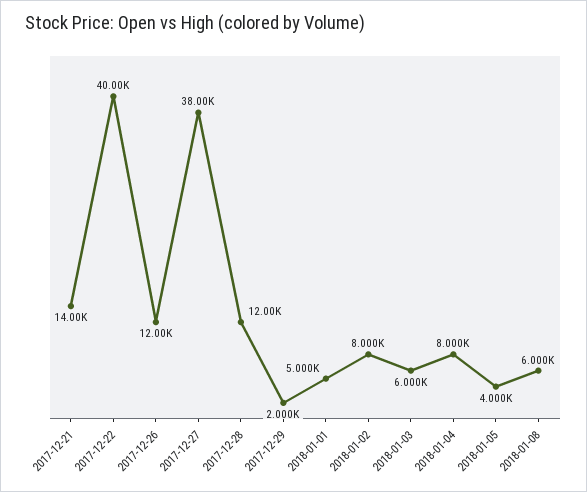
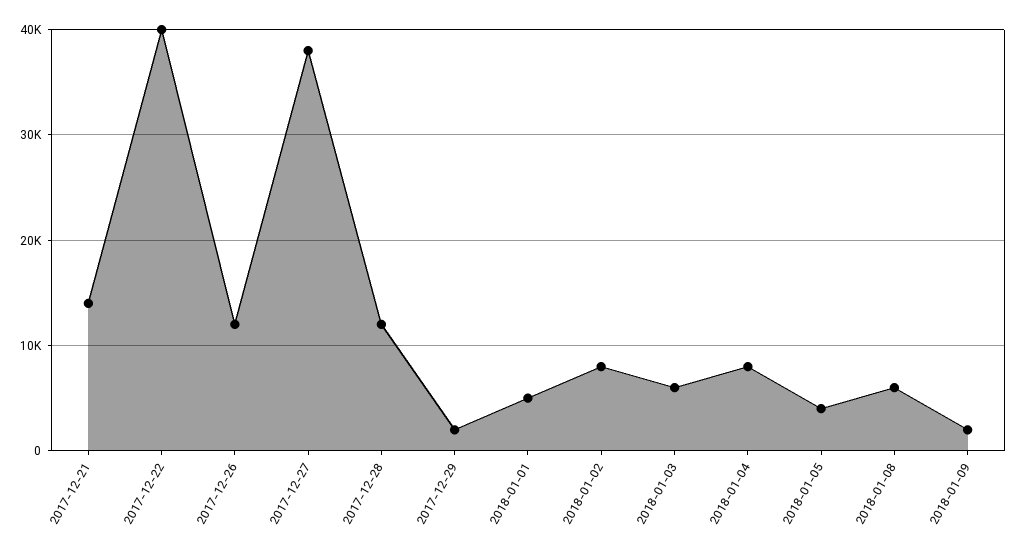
2018-01-09: none -> 2000

